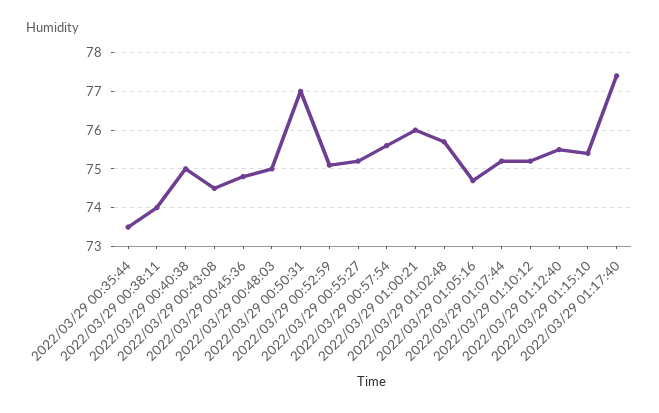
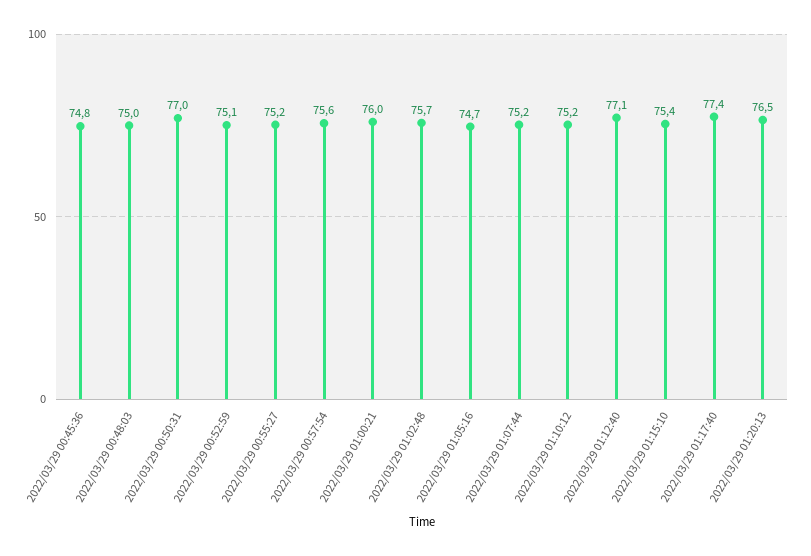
2022/03/29 00:35:44: 73.5 -> none
2022/03/29 00:38:11: 74 -> none
2022/03/29 00:40:38: 75 -> none
2022/03/29 00:43:08: 74.5 -> none
2022/03/29 01:12:40: 75.5 -> 77.1
2022/03/29 01:20:13: none -> 76.5

